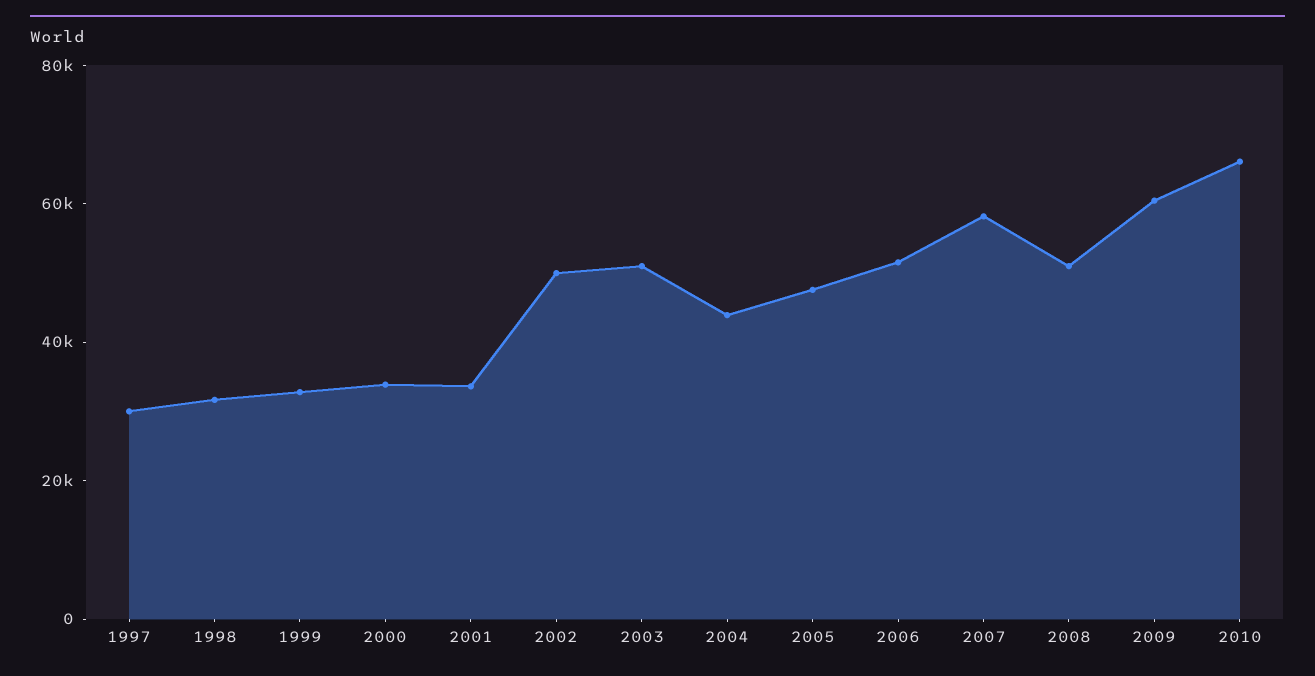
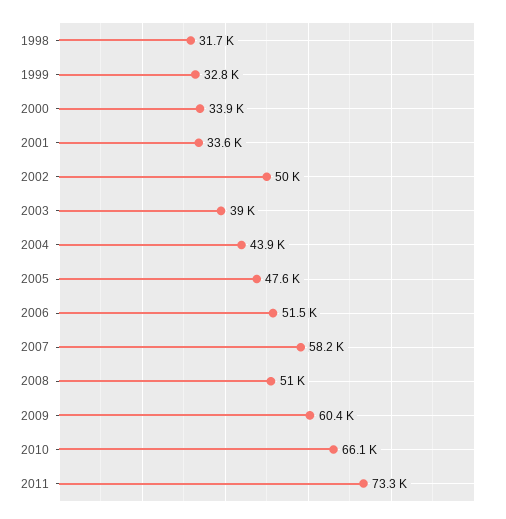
1997: 30000 -> none
2003: 50000 -> 39000
2011: none -> 73300

